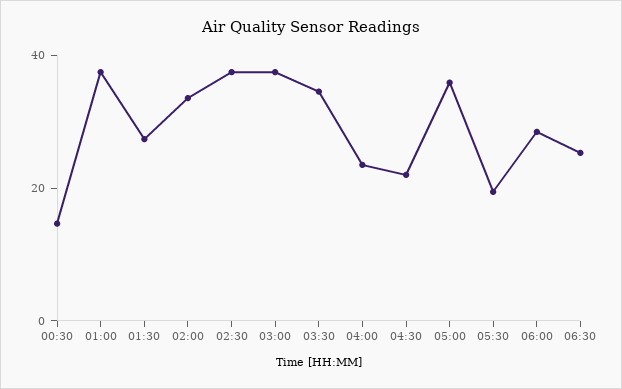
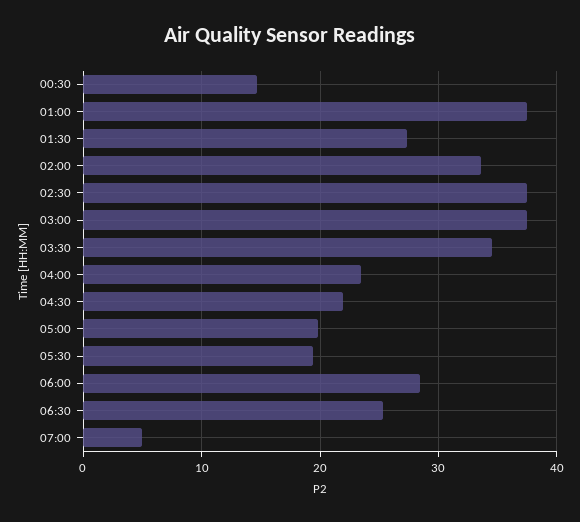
05:00: 35 -> 20
07:00: none -> 5

